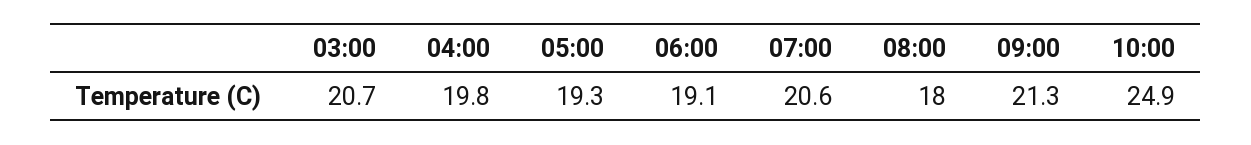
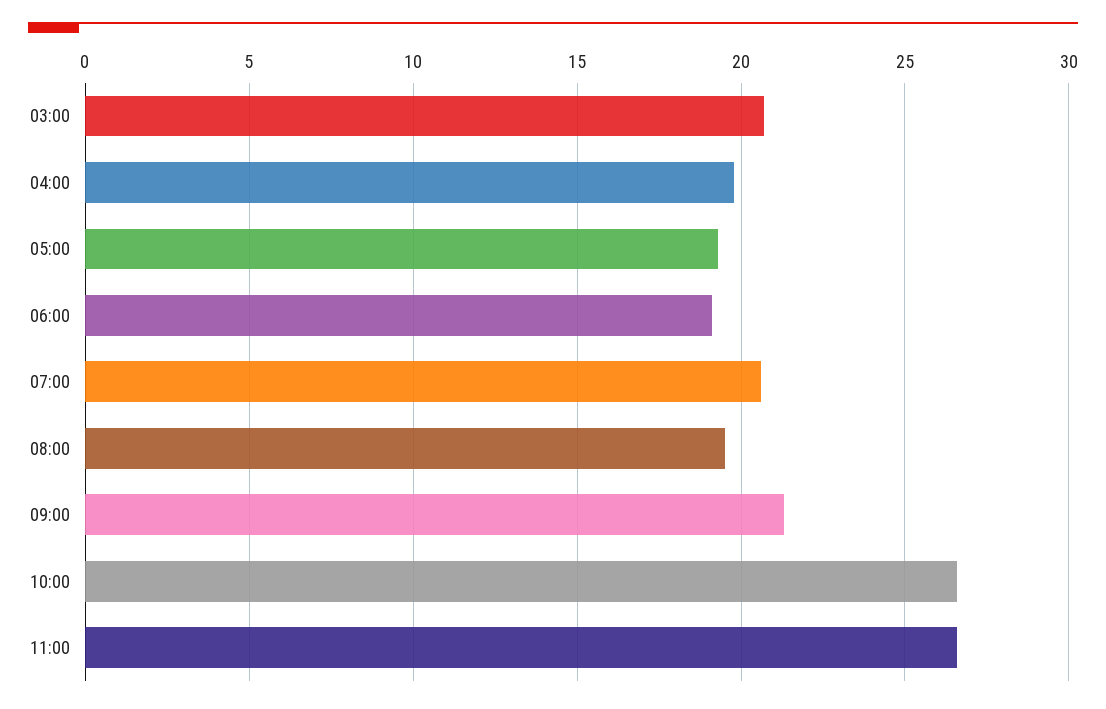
08:00: 18 -> 19.5
10:00: 24.9 -> 26.5
11:00: none -> 26.5

